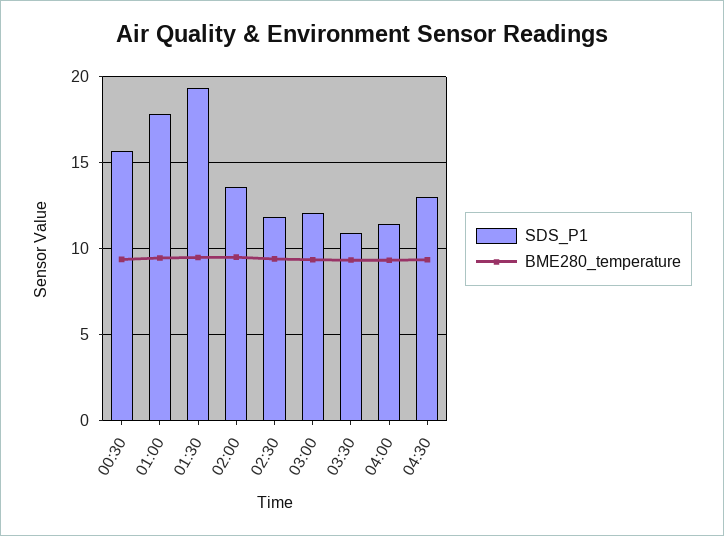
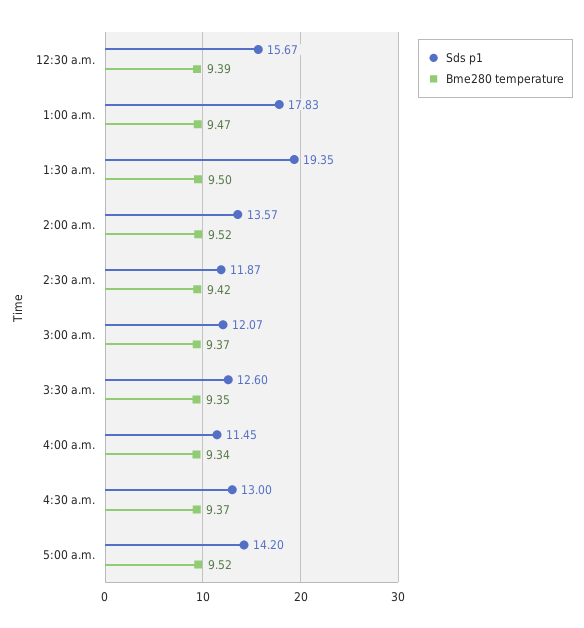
SDS_P1, 03:30: 11 -> 12.6
SDS_P1, 5:00 a.m.: none -> 14.2
BME280_temperature, 5:00 a.m.: none -> 9.52

